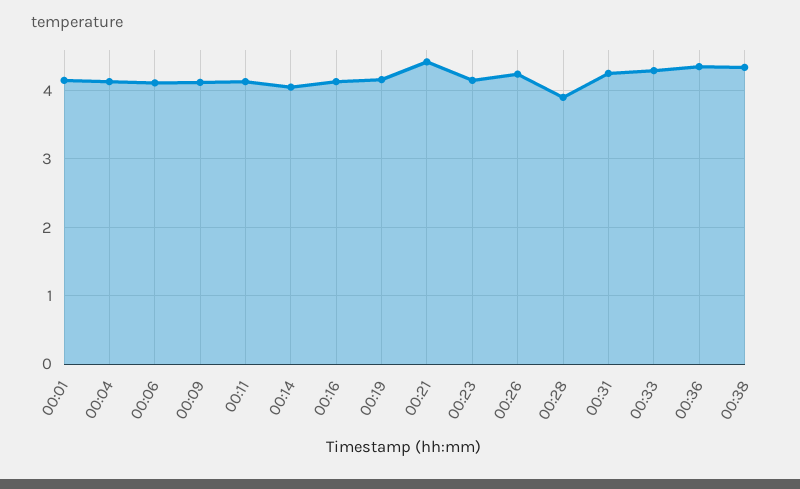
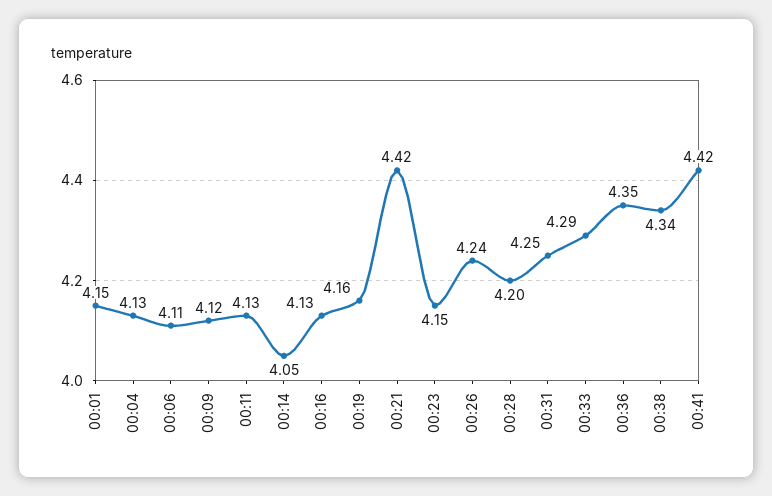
00:28: 3.9 -> 4.2
00:41: none -> 4.42

